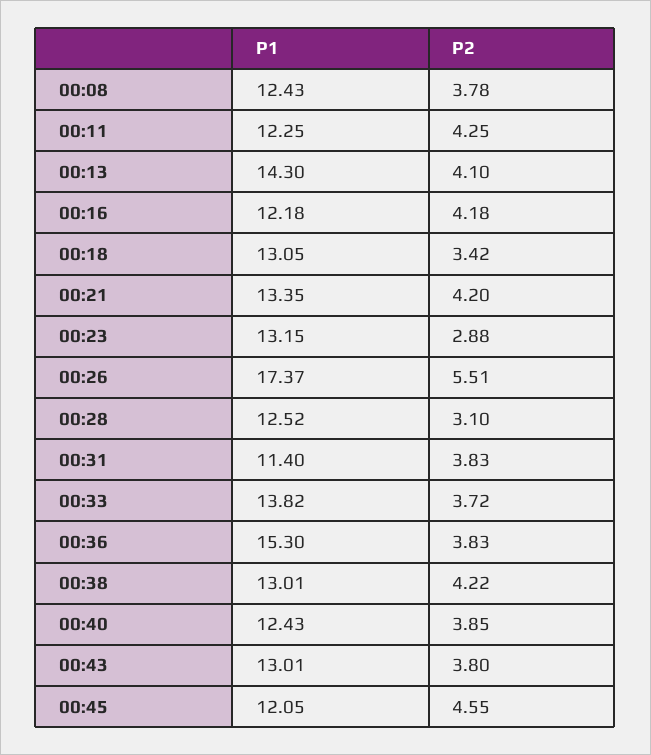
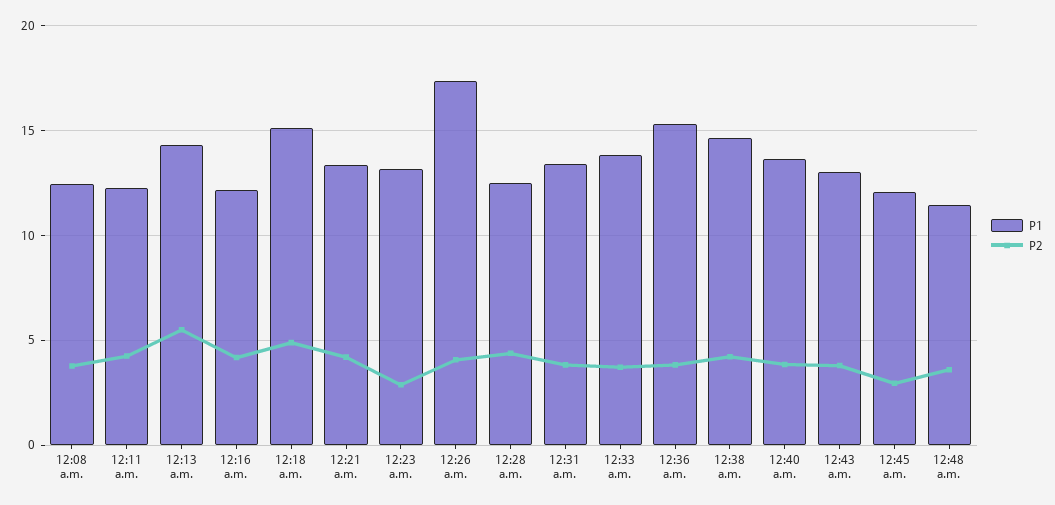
P2, 00:13: 4.1 -> 5.5
P1, 00:18: 13.05 -> 15
P2, 00:18: 3.42 -> 5
P2, 00:26: 5.51 -> 4
P2, 00:28: 3.1 -> 4.5
P1, 00:31: 11.4 -> 13.5
P1, 00:38: 13.01 -> 14.5
P1, 00:40: 12.43 -> 13.5
P2, 00:45: 4.55 -> 3
P1, 12:48 a.m.: none -> 11.5
P2, 12:48 a.m.: none -> 3.5

